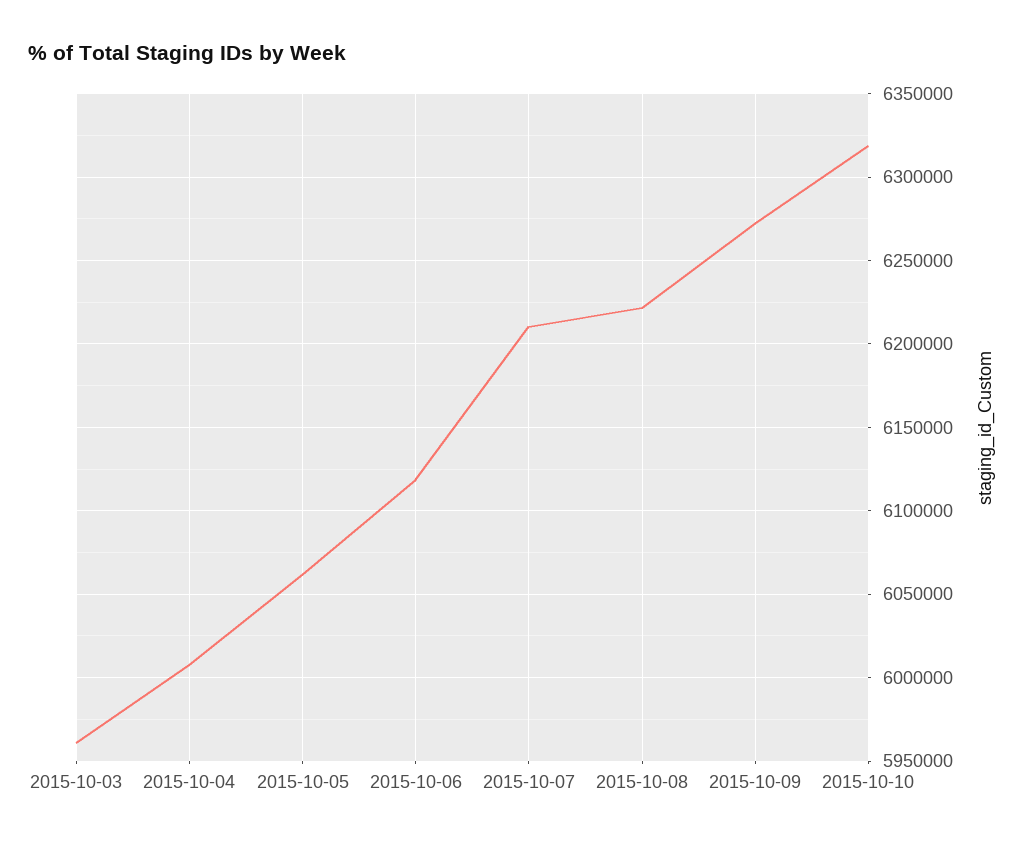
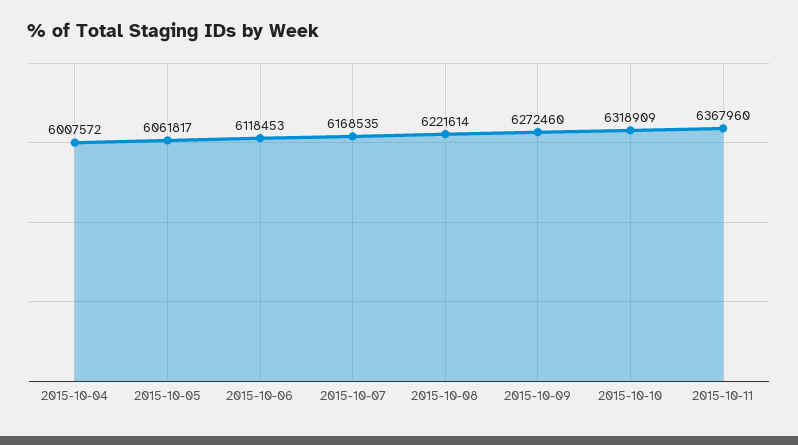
2015-10-03: 5960000 -> none
2015-10-07: 6210000 -> 6168535
2015-10-11: none -> 6367960

